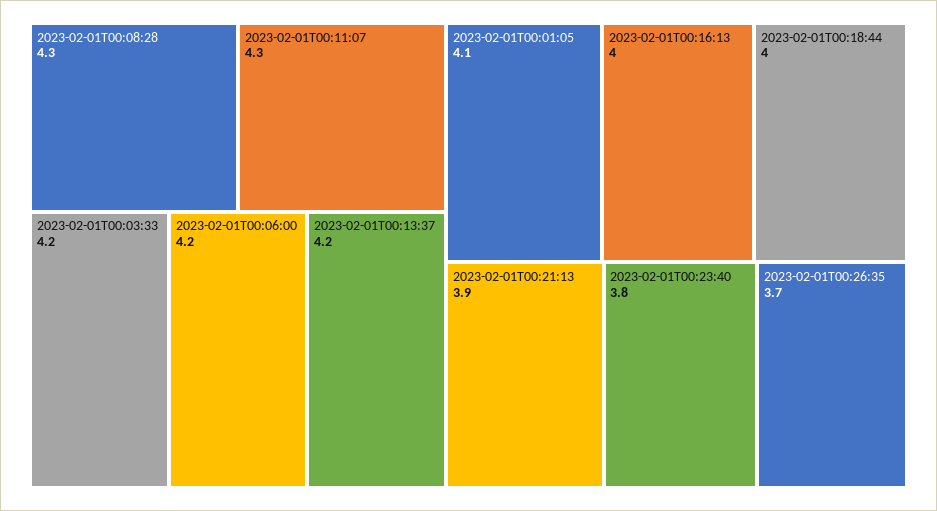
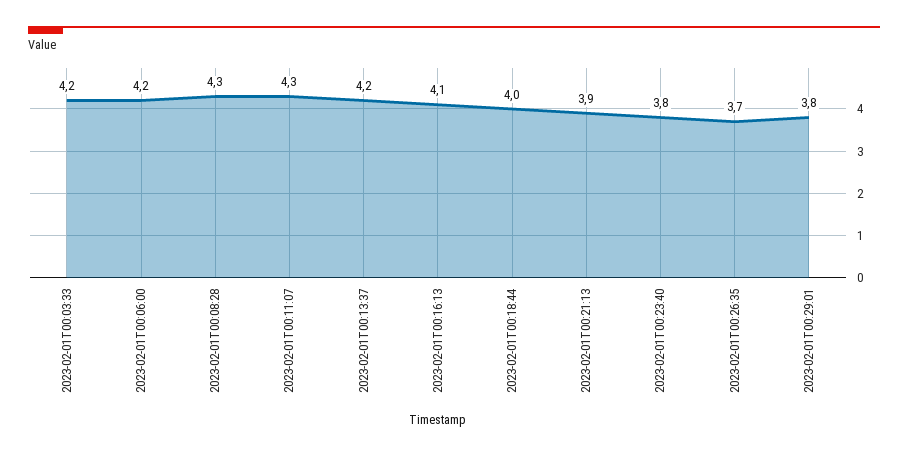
2023-02-01T00:01:05: 4.1 -> none
2023-02-01T00:16:13: 4 -> 4.1
2023-02-01T00:29:01: none -> 3.8

